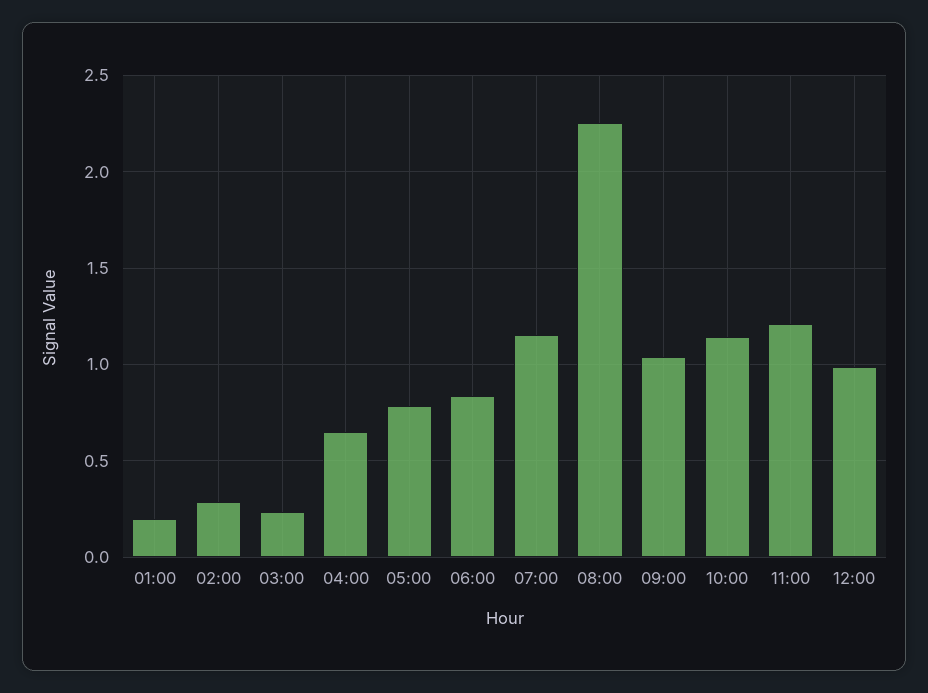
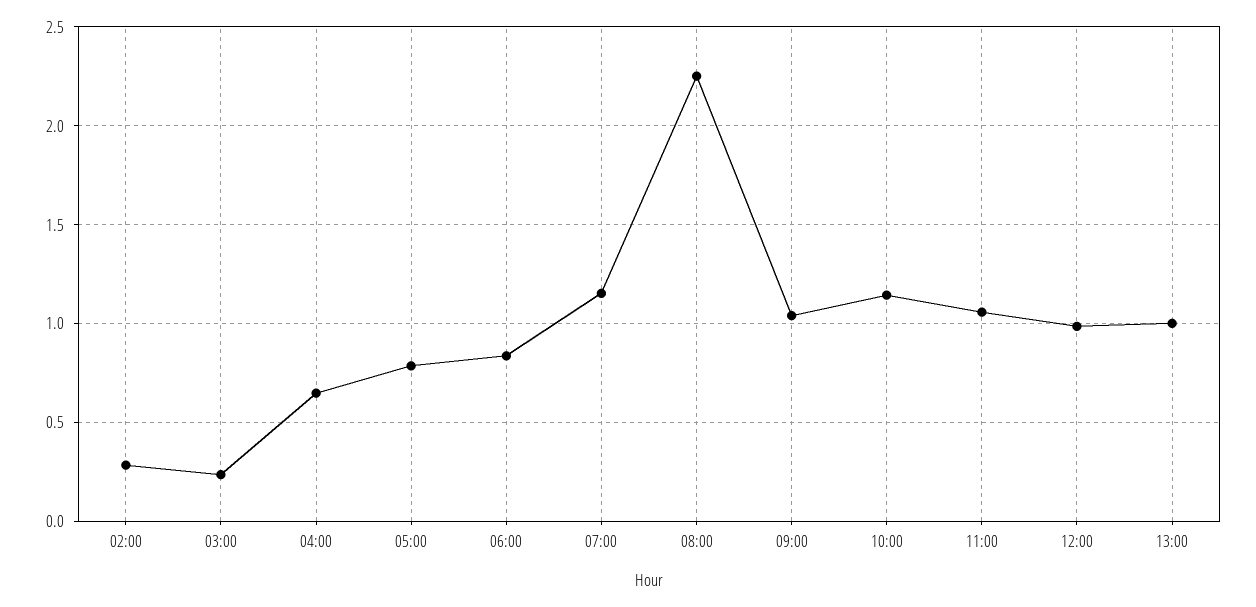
01:00: 0.2 -> none
11:00: 1.2 -> 1.05
13:00: none -> 1

